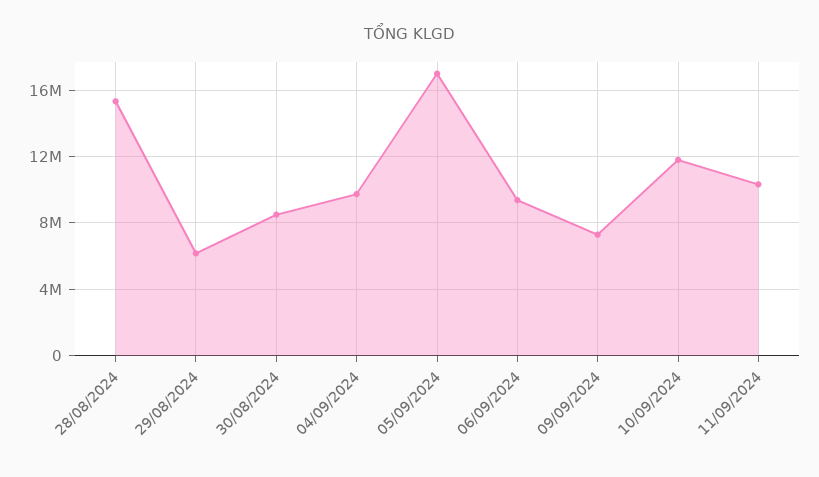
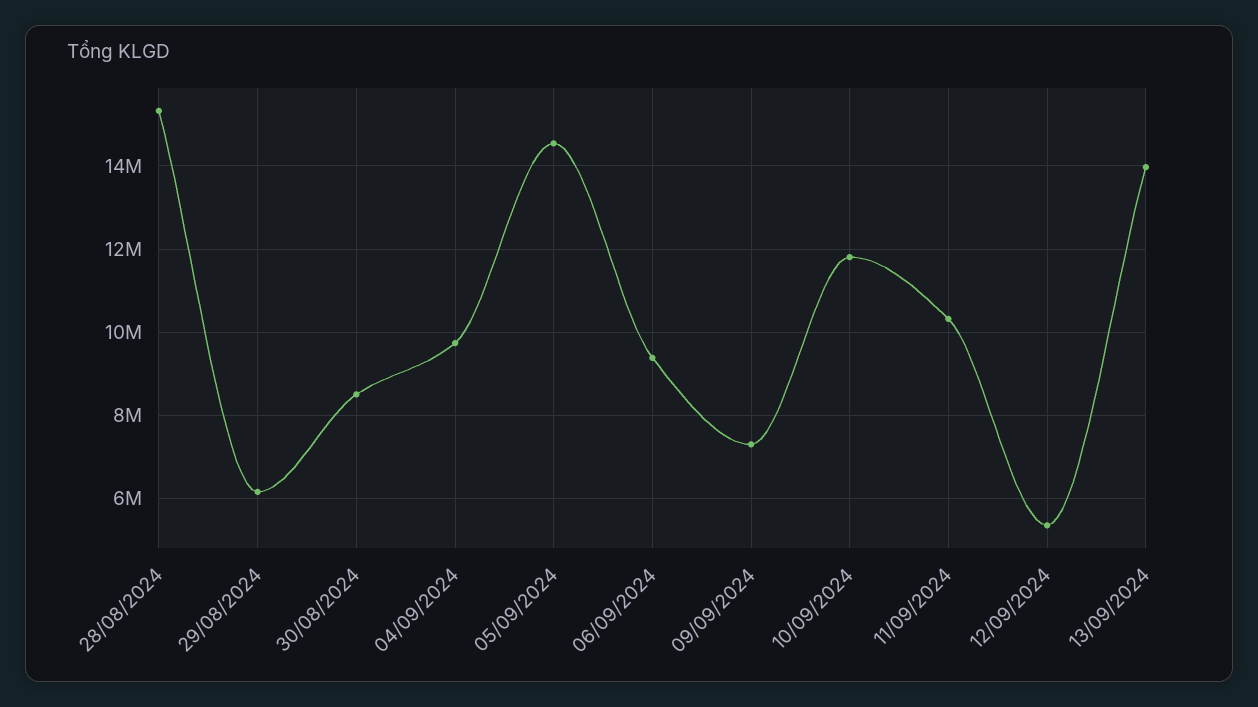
05/09/2024: 17000000 -> 14600000
12/09/2024: none -> 5400000
13/09/2024: none -> 14000000

